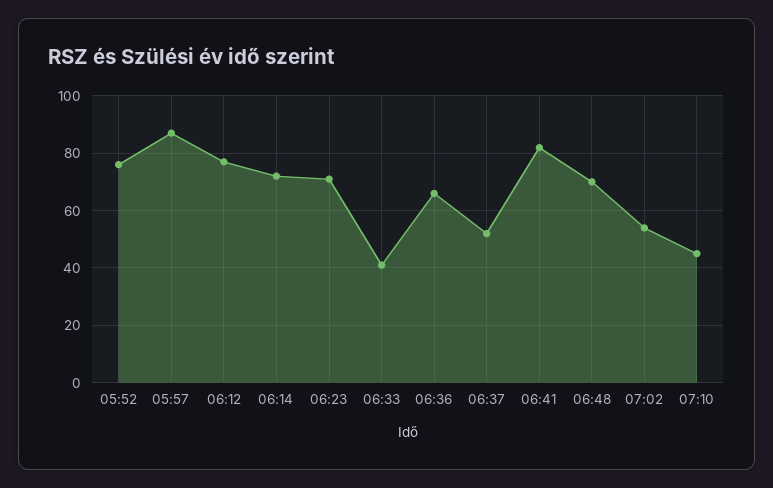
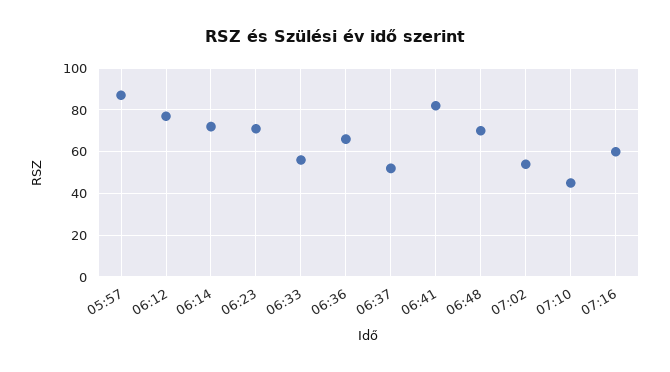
05:52: 75 -> none
06:33: 40 -> 55
07:16: none -> 60

